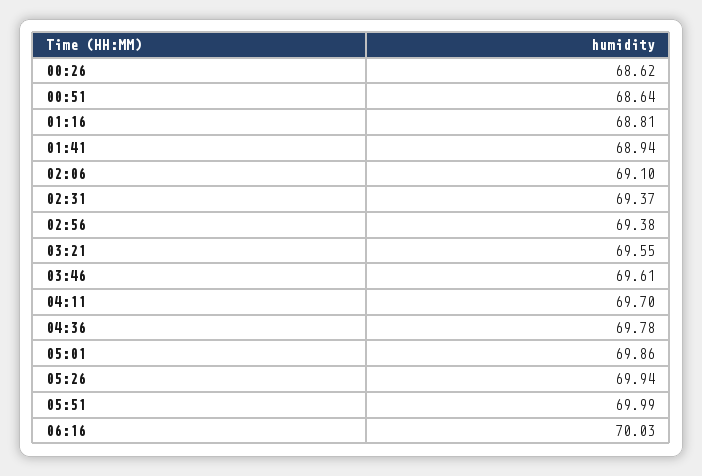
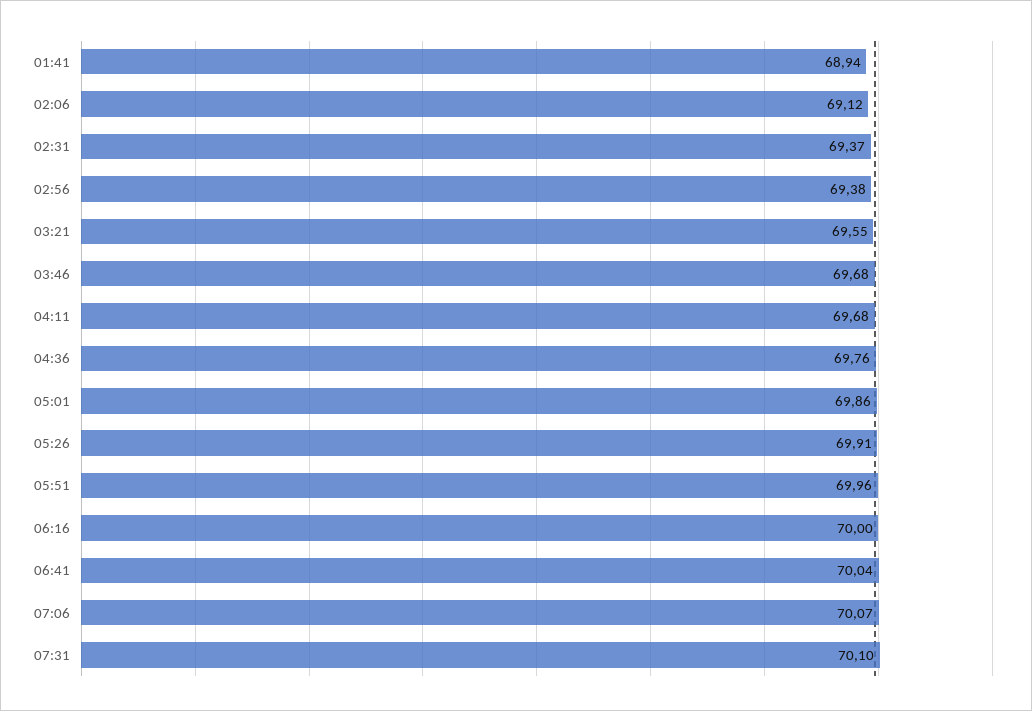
00:26: 68.62 -> none
00:51: 68.64 -> none
01:16: 68.81 -> none
02:06: 69.1 -> 69.12
03:46: 69.61 -> 69.68
04:11: 69.7 -> 69.68
04:36: 69.78 -> 69.76
05:26: 69.94 -> 69.91
05:51: 69.99 -> 69.96
06:16: 70.03 -> 70
06:41: none -> 70.04
07:06: none -> 70.07
07:31: none -> 70.1

